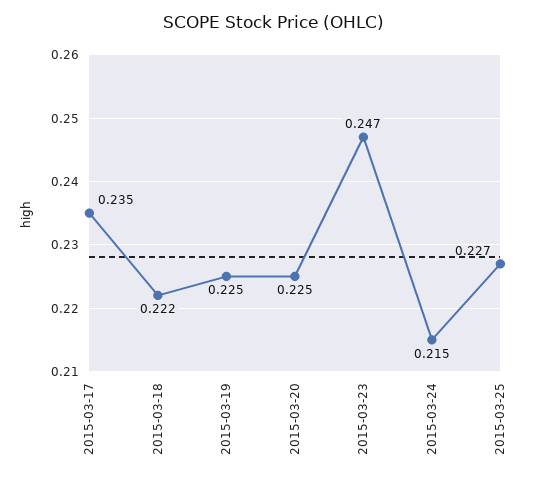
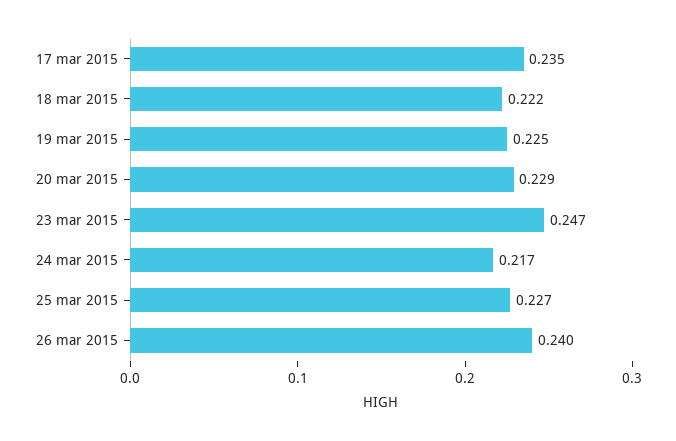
2015-03-20: 0.225 -> 0.229
2015-03-24: 0.215 -> 0.217
26 mar 2015: none -> 0.24

